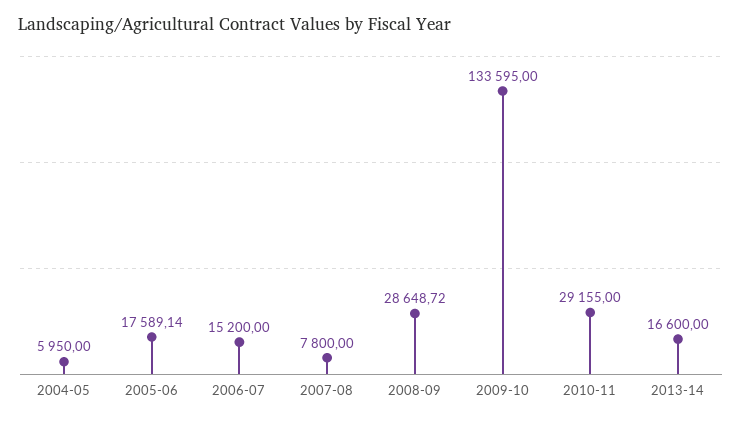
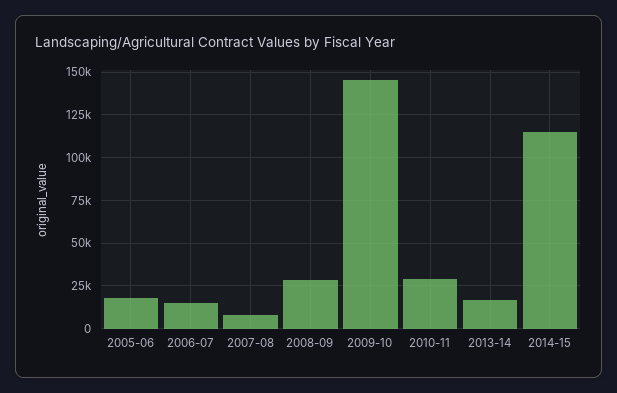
2004-05: 5950 -> none
2009-10: 133595 -> 145000
2014-15: none -> 115000

